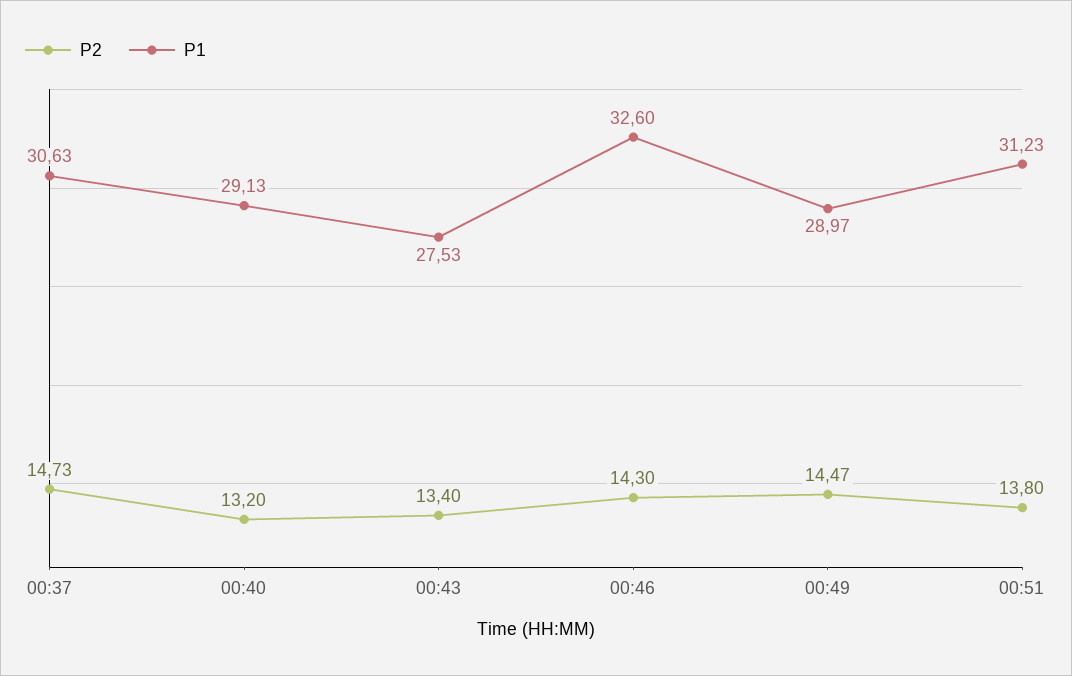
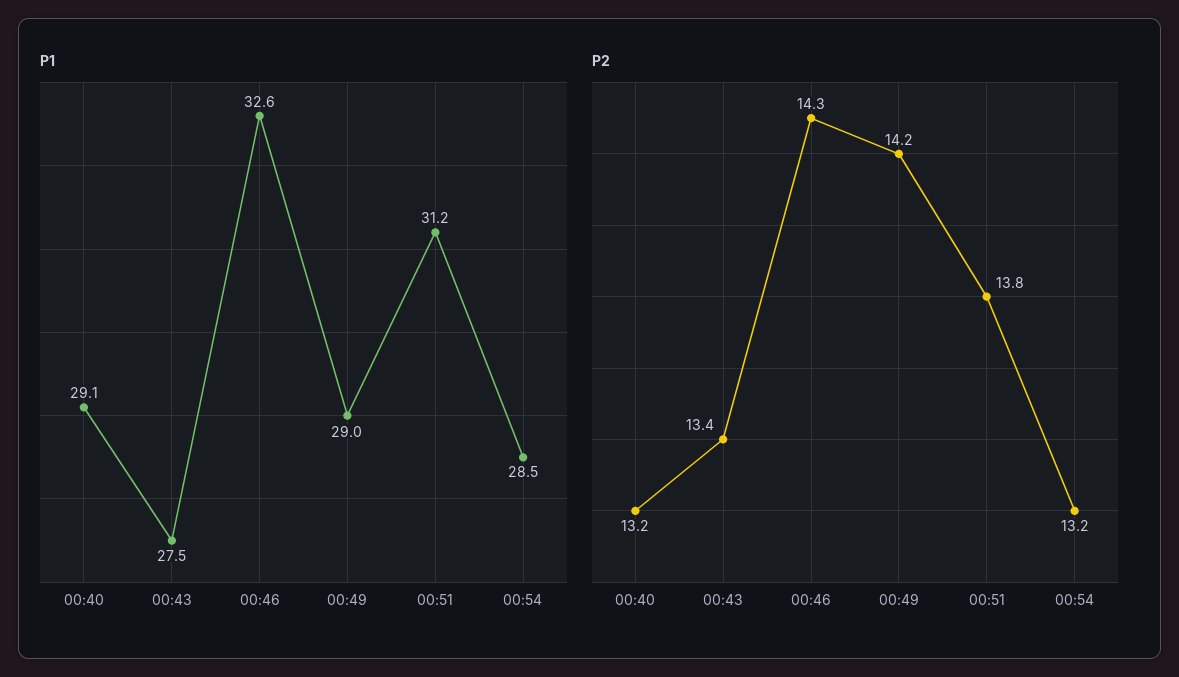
P2, 00:37: 14.73 -> none
P1, 00:37: 30.63 -> none
P2, 00:49: 14.47 -> 14.2
P1, 00:54: none -> 28.5
P2, 00:54: none -> 13.2

